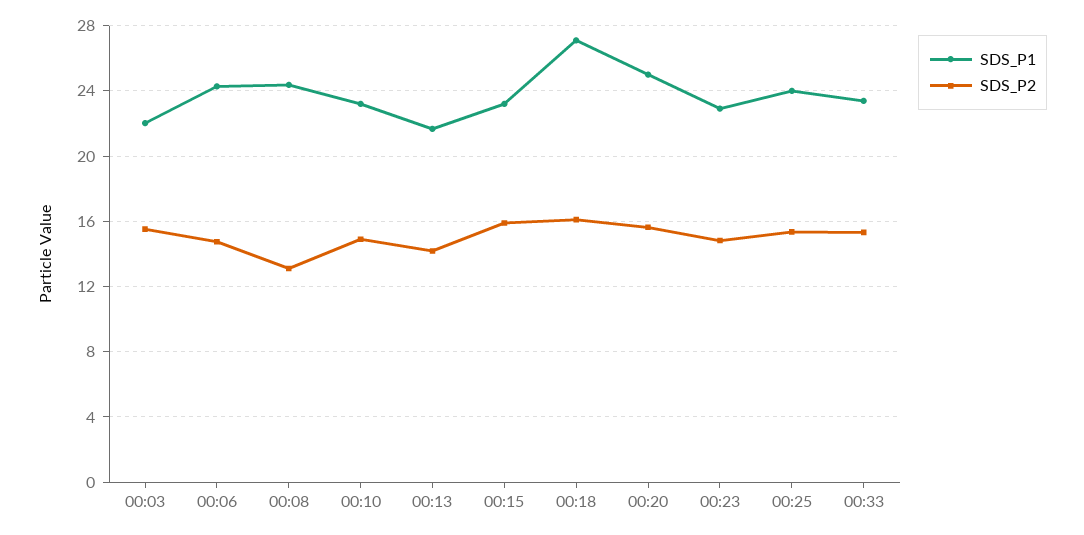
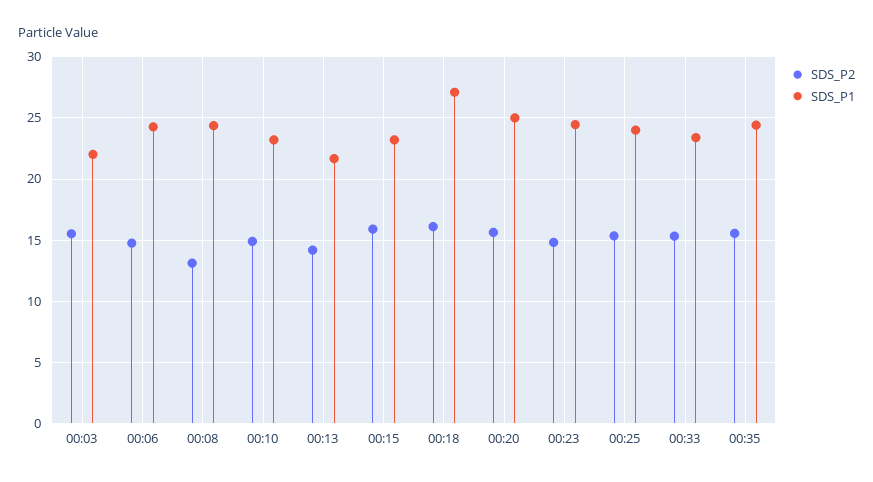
SDS_P1, 00:23: 23 -> 24.5
SDS_P2, 00:35: none -> 15.5
SDS_P1, 00:35: none -> 24.5

